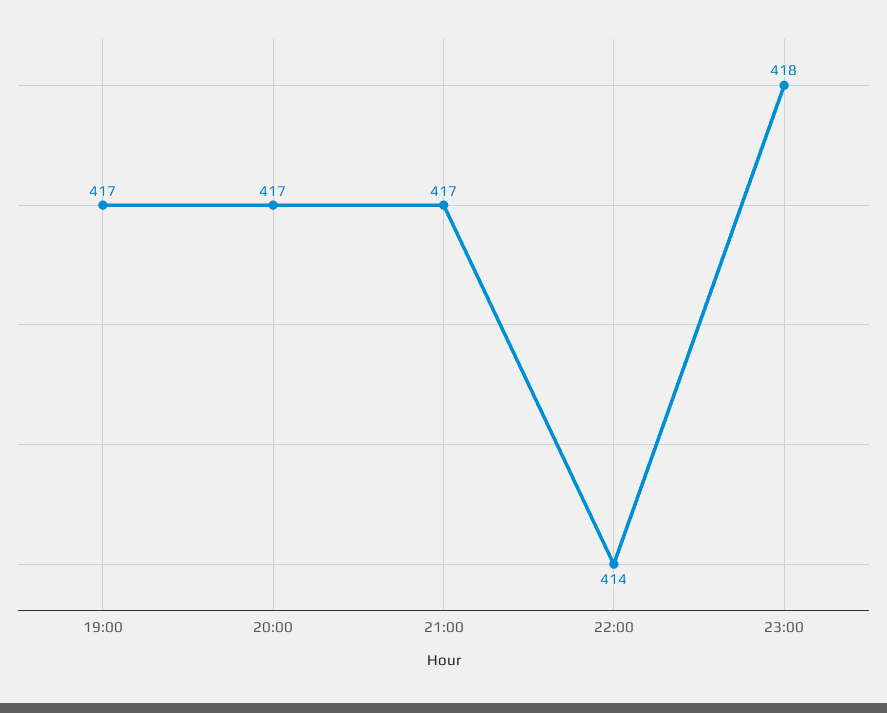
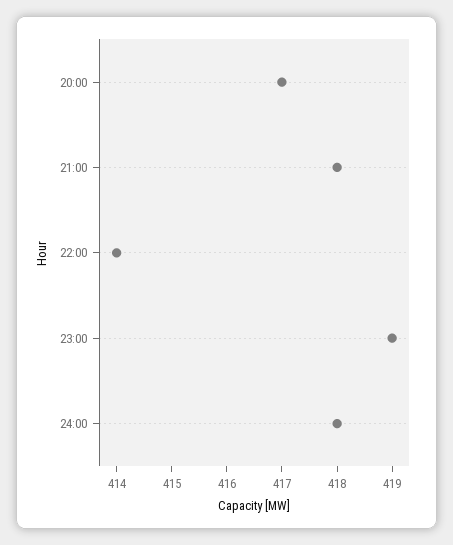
19:00: 417 -> none
21:00: 417 -> 418
23:00: 418 -> 419
24:00: none -> 418

